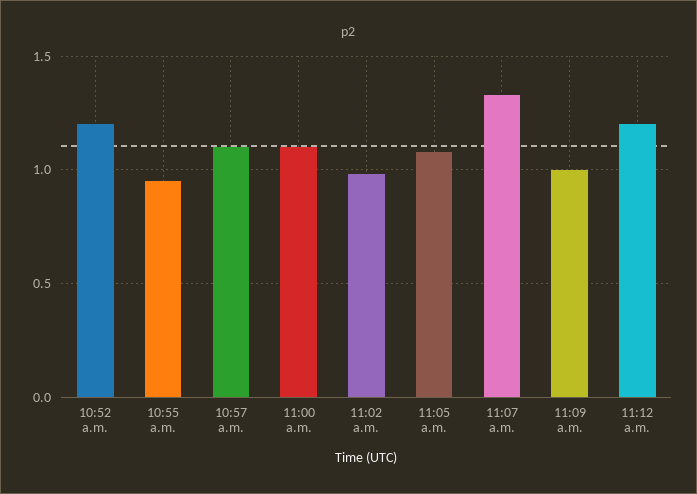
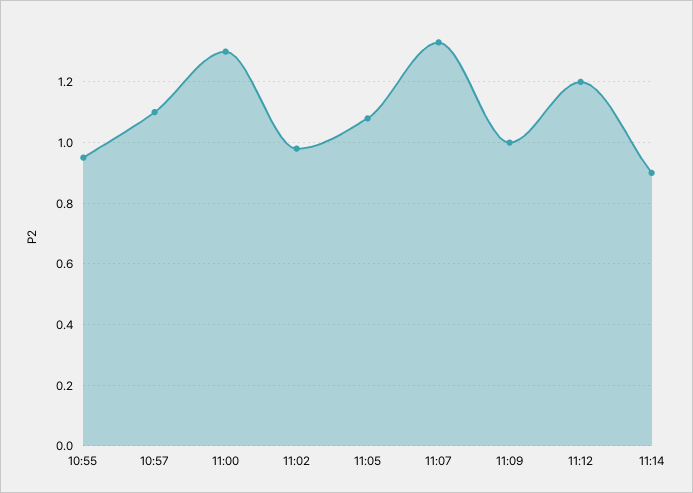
10:52 a.m.: 1.2 -> none
11:00 a.m.: 1.1 -> 1.3
11:14: none -> 0.9

